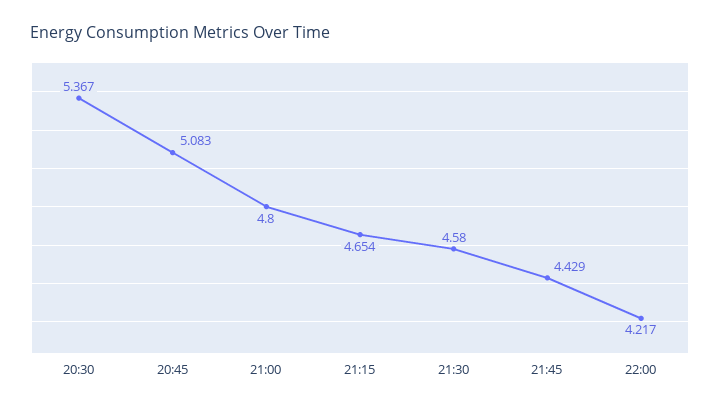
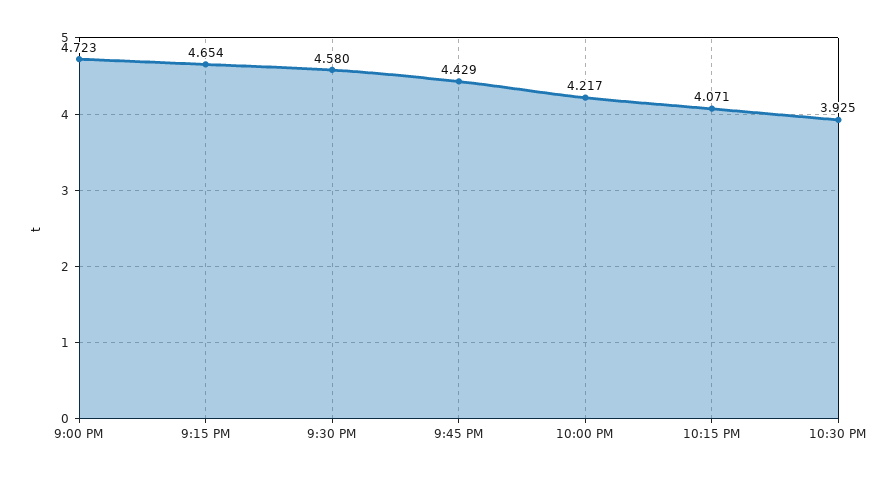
20:30: 5.367 -> none
20:45: 5.083 -> none
21:00: 4.8 -> 4.723
10:15 PM: none -> 4.071
10:30 PM: none -> 3.925

